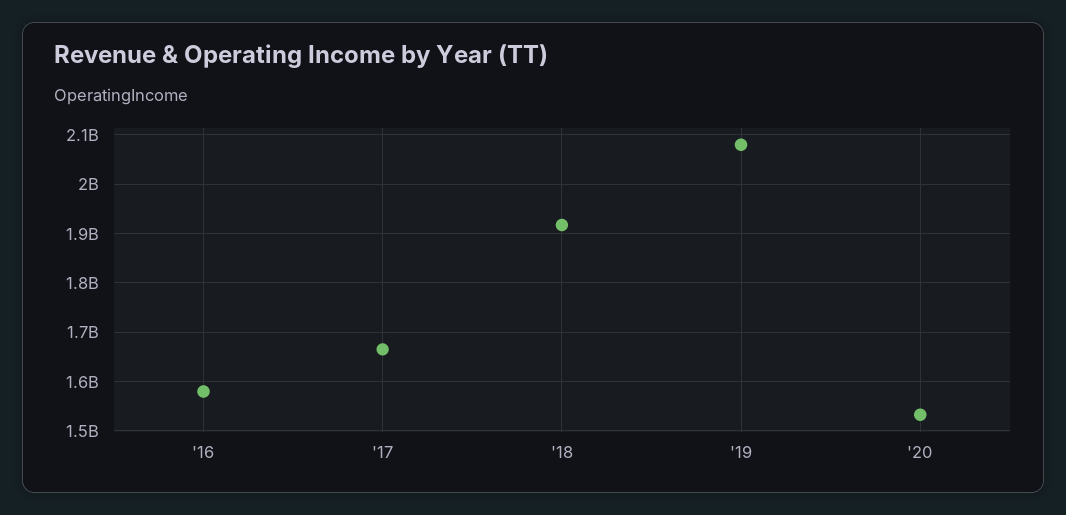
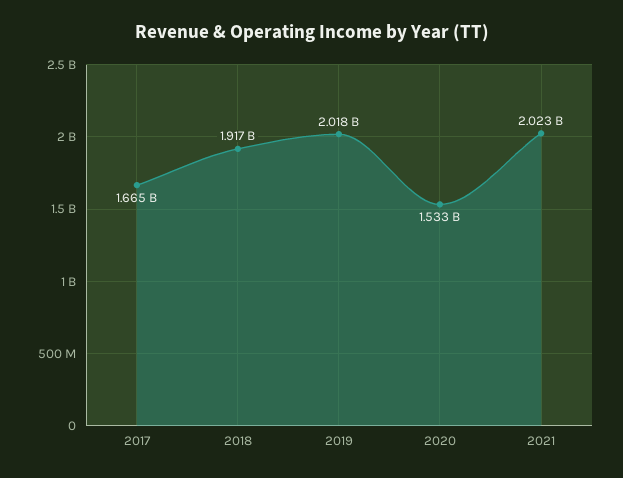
'16: 1580000000 -> none
'19: 2080000000 -> 2018000000
2021: none -> 2023000000

